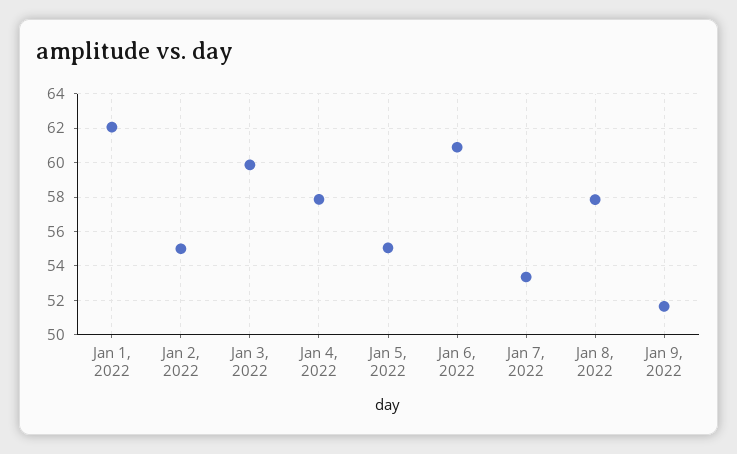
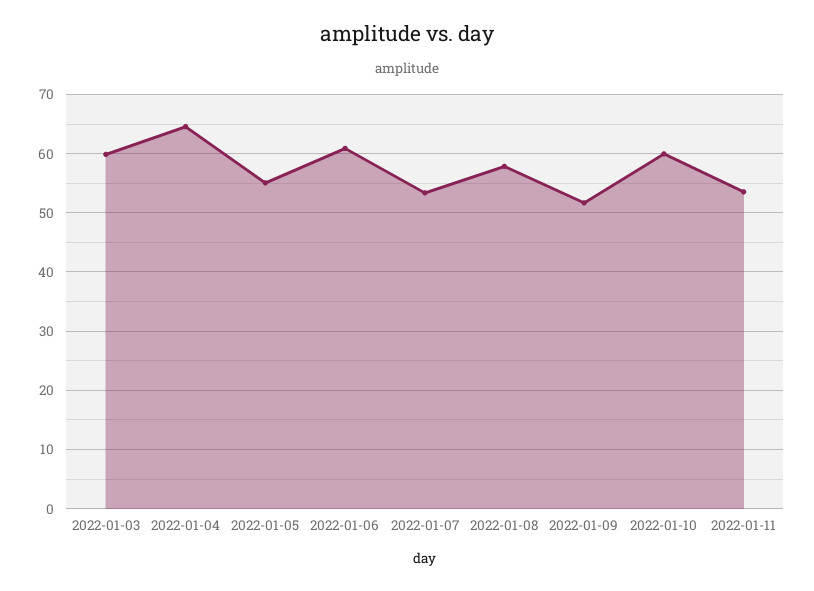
Jan 1, 2022: 62 -> none
Jan 2, 2022: 55 -> none
Jan 4, 2022: 58 -> 64
2022-01-10: none -> 60
2022-01-11: none -> 54

